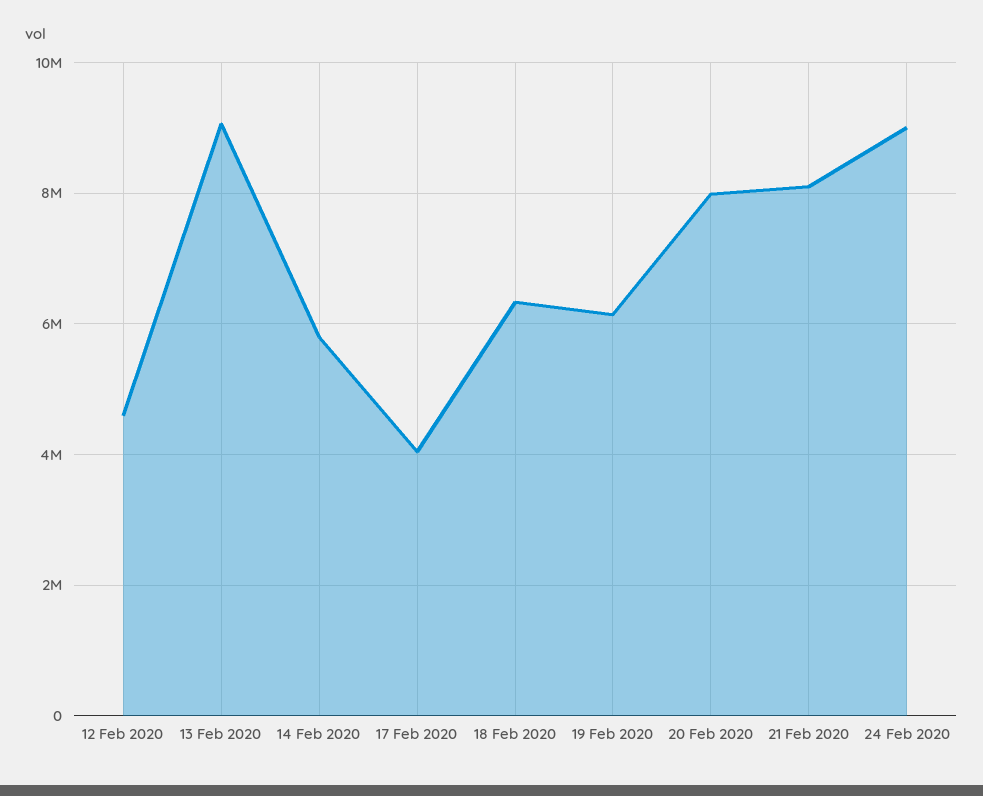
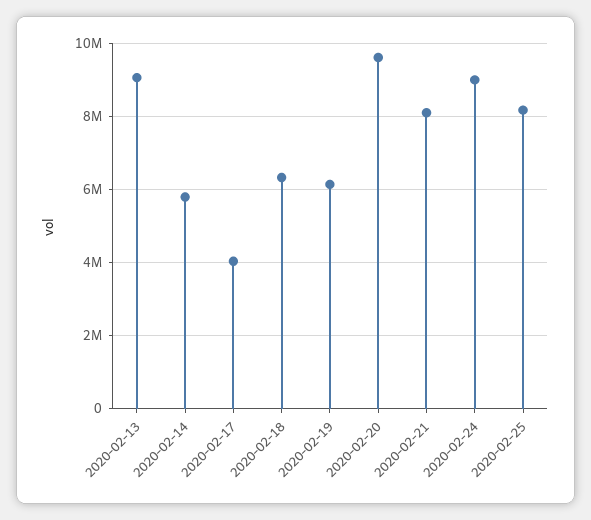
12 Feb 2020: 4600000 -> none
20 Feb 2020: 8000000 -> 9600000
2020-02-25: none -> 8200000

